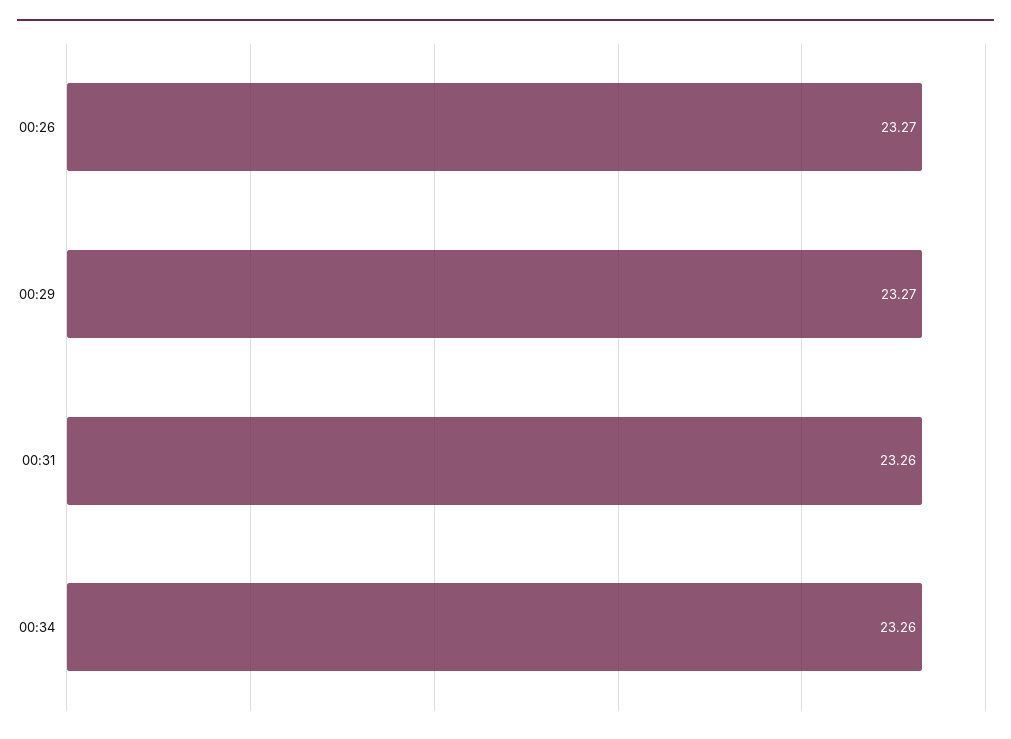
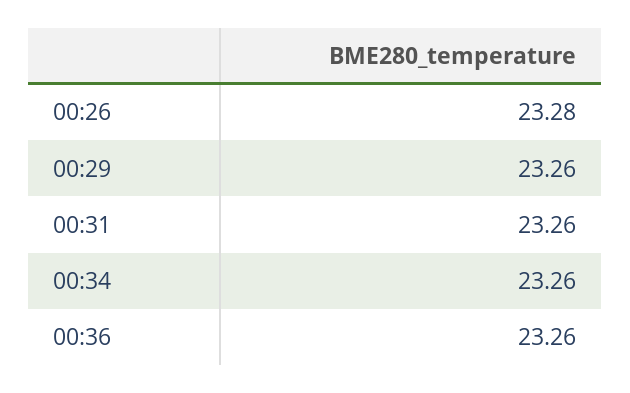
00:26: 23.27 -> 23.28
00:29: 23.27 -> 23.26
00:36: none -> 23.26

